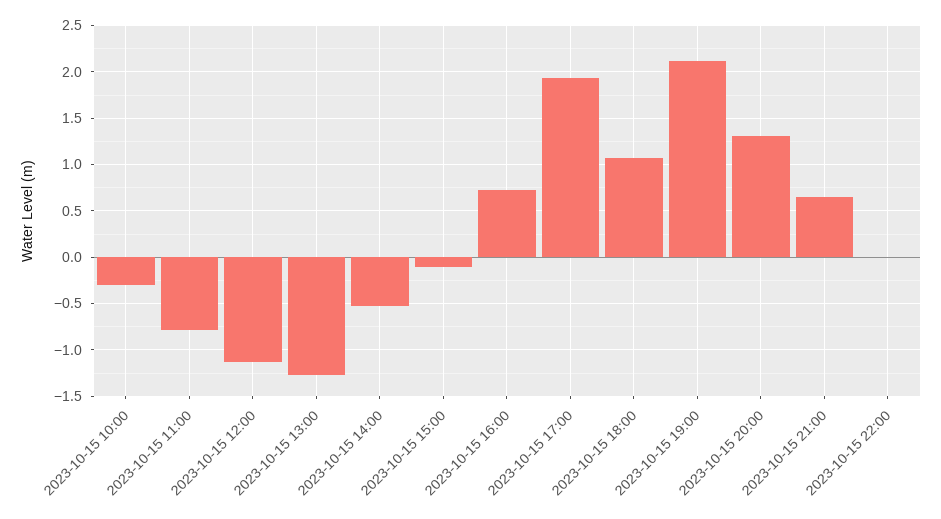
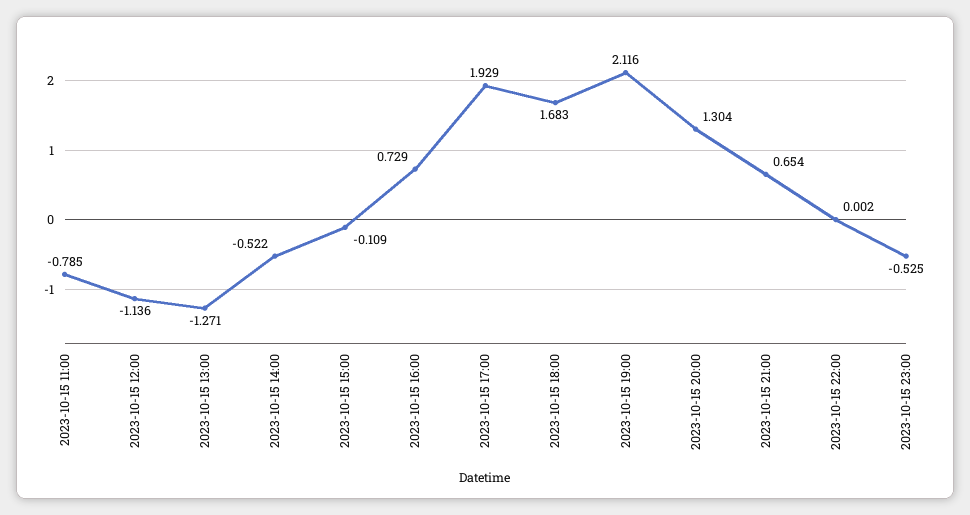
2023-10-15 10:00: -0.3 -> none
2023-10-15 18:00: 1.1 -> 1.683
2023-10-15 23:00: none -> -0.525

